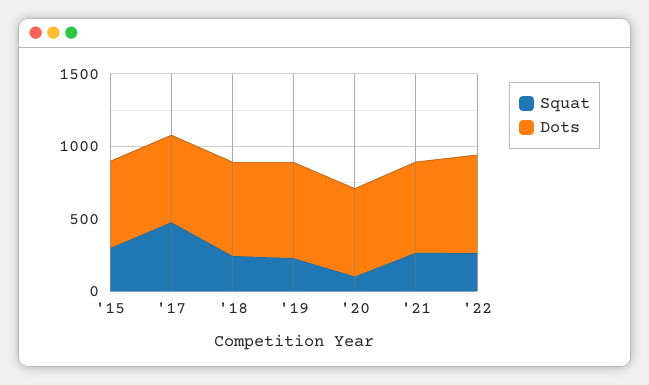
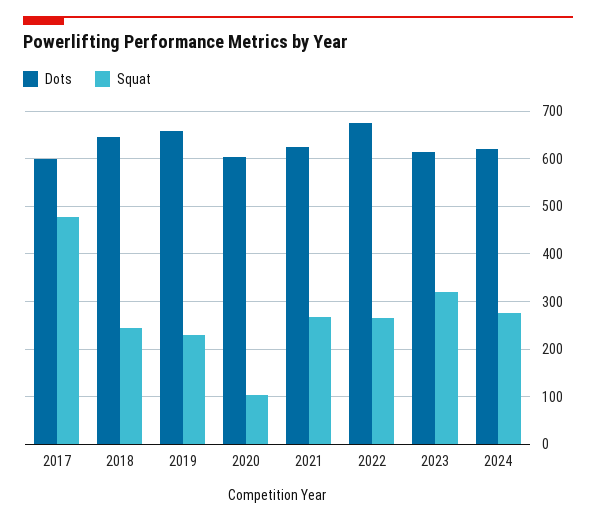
Squat, '15: 300 -> none
Dots, '15: 600 -> none
Dots, 2023: none -> 620
Squat, 2023: none -> 320
Dots, 2024: none -> 620
Squat, 2024: none -> 280

